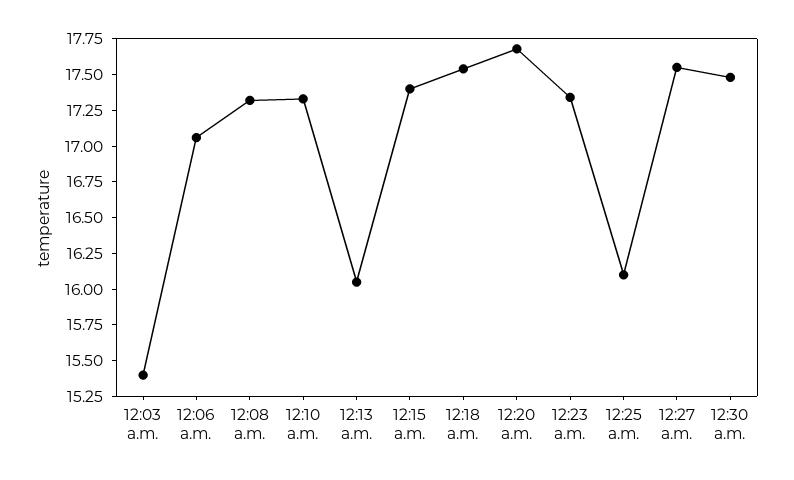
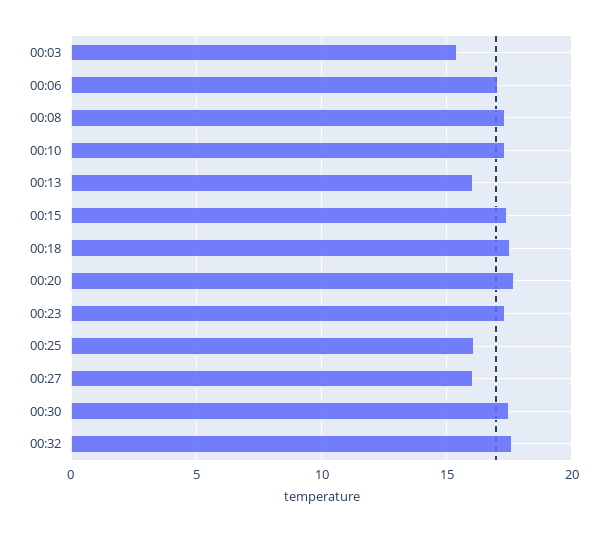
12:27 a.m.: 17.5 -> 16
00:32: none -> 17.5

